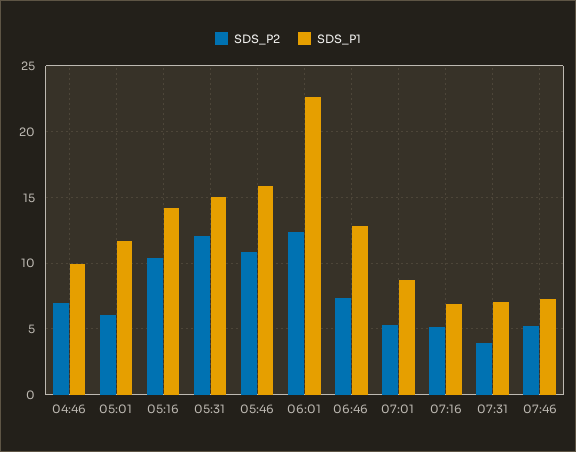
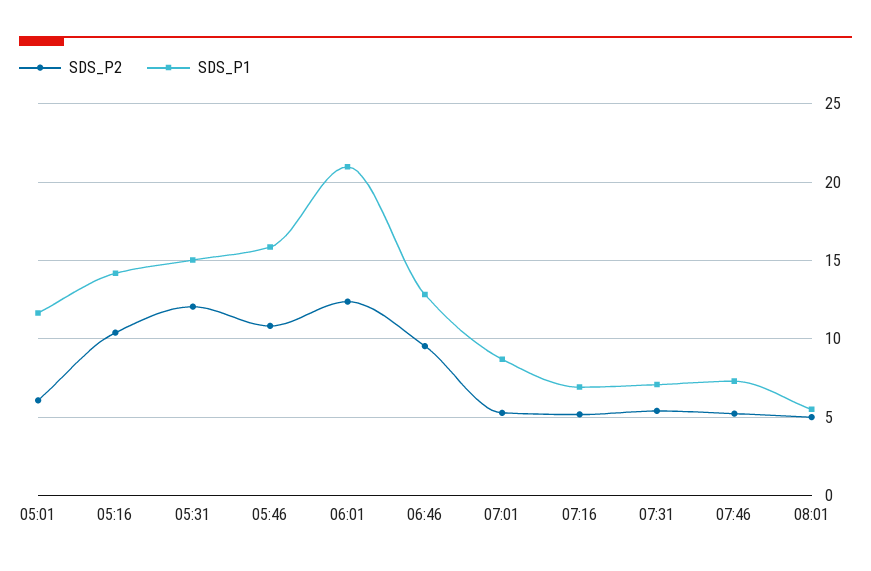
SDS_P2, 04:46: 7 -> none
SDS_P1, 04:46: 10 -> none
SDS_P1, 06:01: 22.5 -> 21
SDS_P2, 06:46: 7.5 -> 9.5
SDS_P2, 07:31: 4 -> 5.5
SDS_P2, 08:01: none -> 5
SDS_P1, 08:01: none -> 5.5

